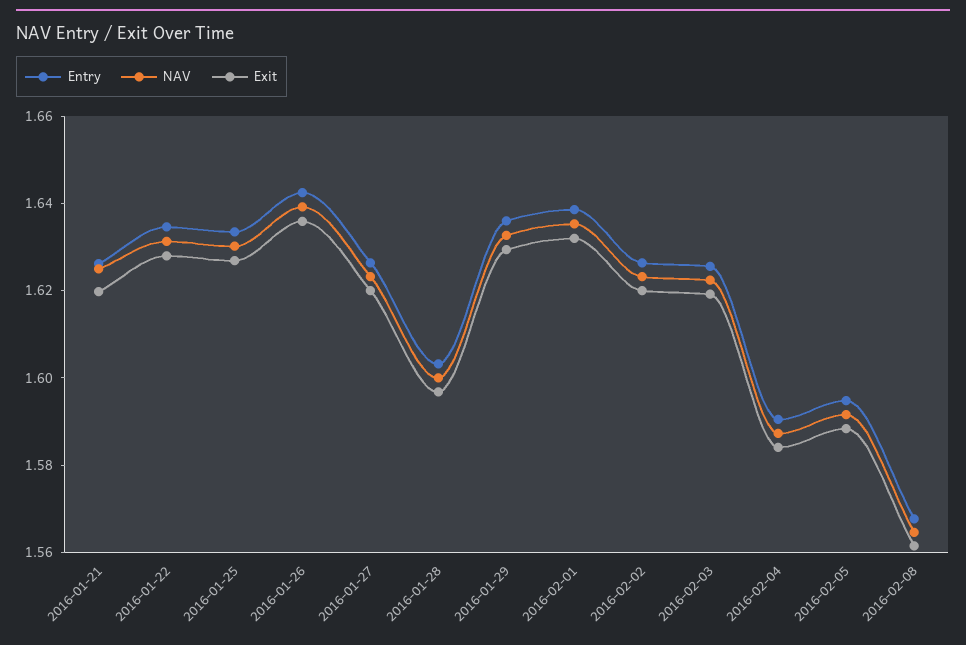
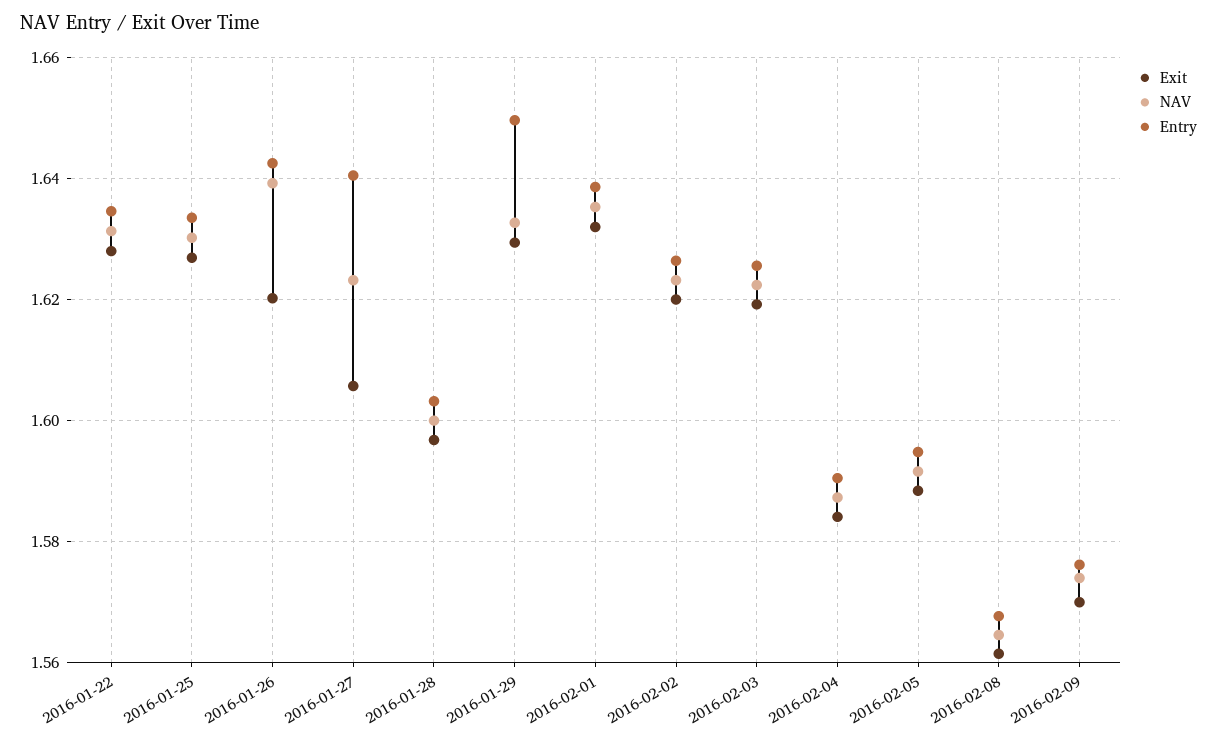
Entry, 2016-01-21: 1.625 -> none
NAV, 2016-01-21: 1.625 -> none
Exit, 2016-01-21: 1.62 -> none
Exit, 2016-01-26: 1.635 -> 1.62
Entry, 2016-01-27: 1.625 -> 1.64
Exit, 2016-01-27: 1.62 -> 1.606
Entry, 2016-01-29: 1.635 -> 1.65
Exit, 2016-02-09: none -> 1.57
NAV, 2016-02-09: none -> 1.574
Entry, 2016-02-09: none -> 1.576

